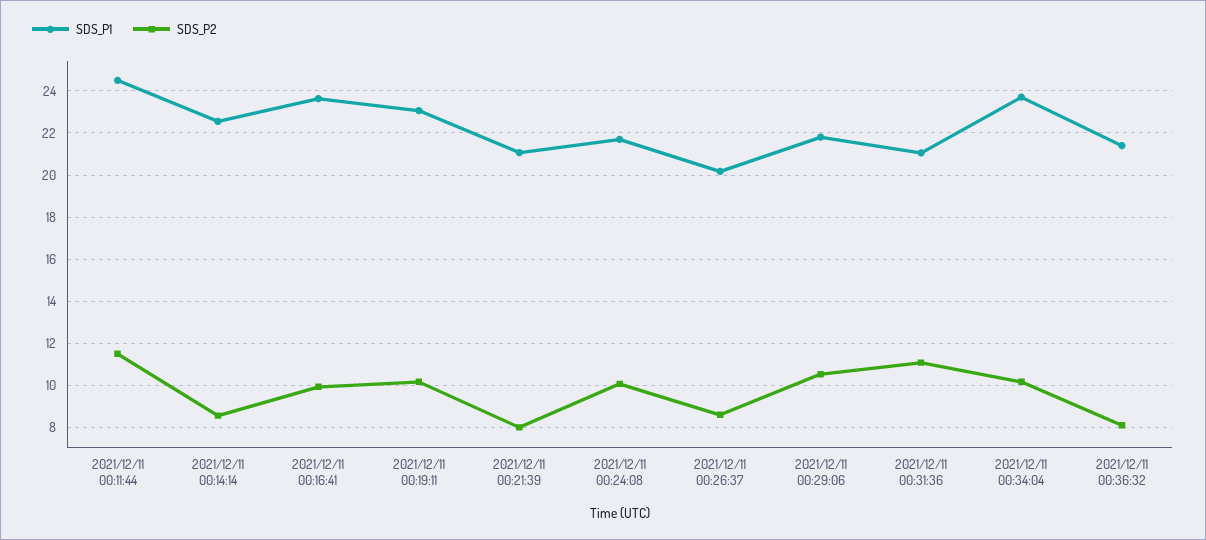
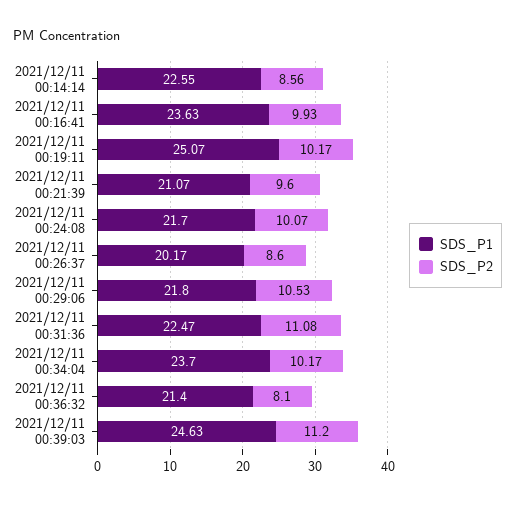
SDS_P1, 2021/12/11 00:11:44: 24.5 -> none
SDS_P2, 2021/12/11 00:11:44: 11.5 -> none
SDS_P1, 2021/12/11 00:19:11: 23 -> 25.07
SDS_P2, 2021/12/11 00:21:39: 8 -> 9.6
SDS_P1, 2021/12/11 00:31:36: 21 -> 22.47
SDS_P1, 2021/12/11 00:39:03: none -> 24.63
SDS_P2, 2021/12/11 00:39:03: none -> 11.2

